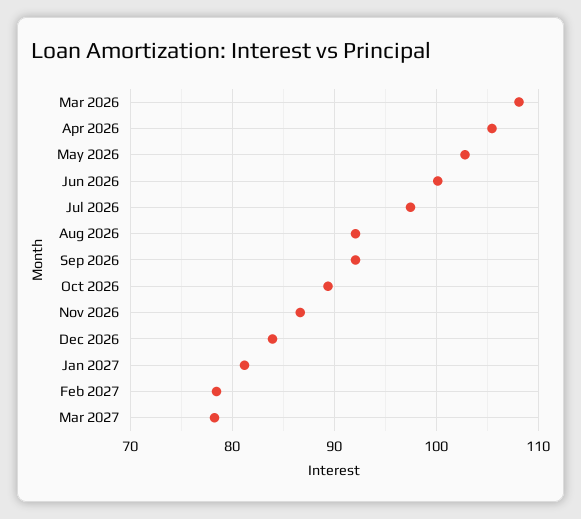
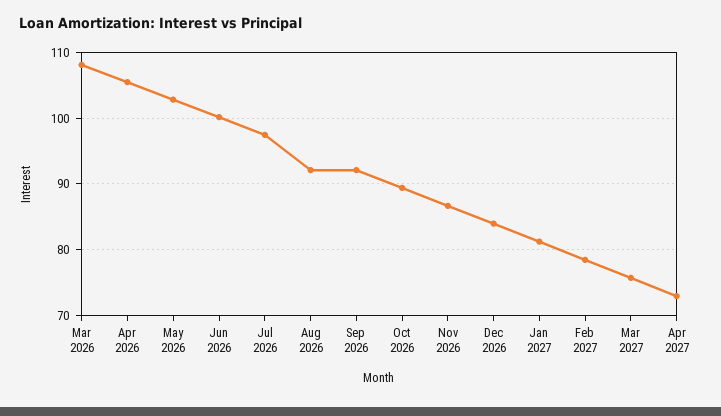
Mar 2027: 78 -> 76
Apr 2027: none -> 73

